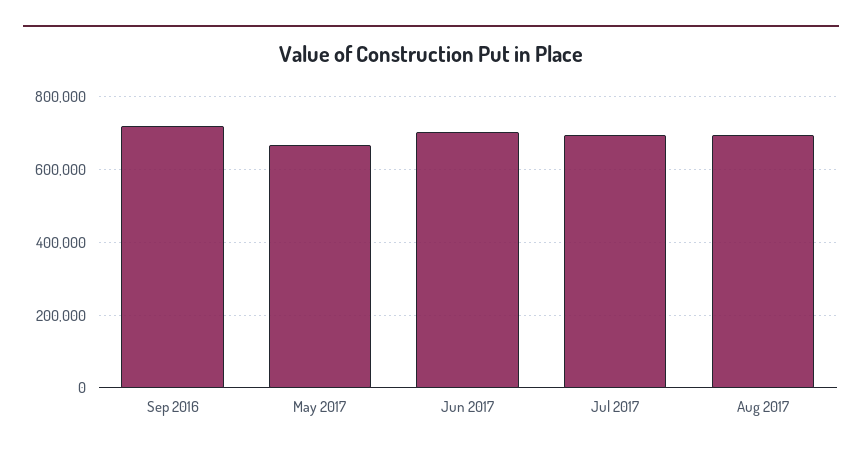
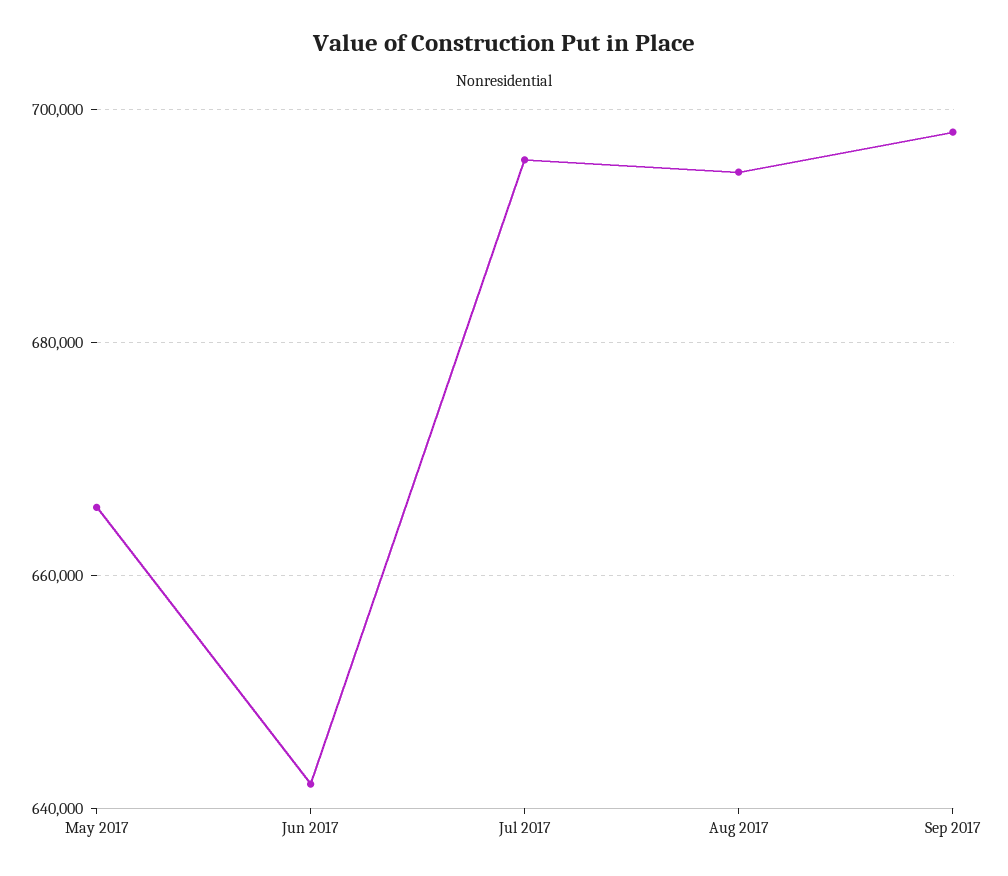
Sep 2016: 720000 -> none
Jun 2017: 700000 -> 642000
Sep 2017: none -> 698000

